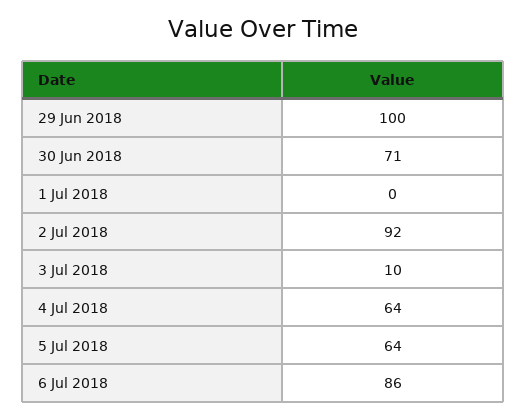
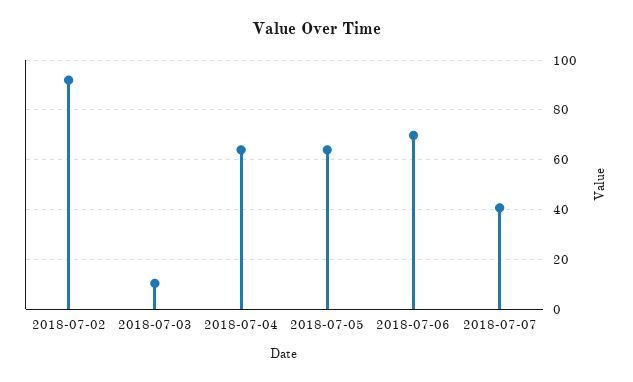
29 Jun 2018: 100 -> none
30 Jun 2018: 71 -> none
1 Jul 2018: 0 -> none
6 Jul 2018: 86 -> 70
2018-07-07: none -> 40

